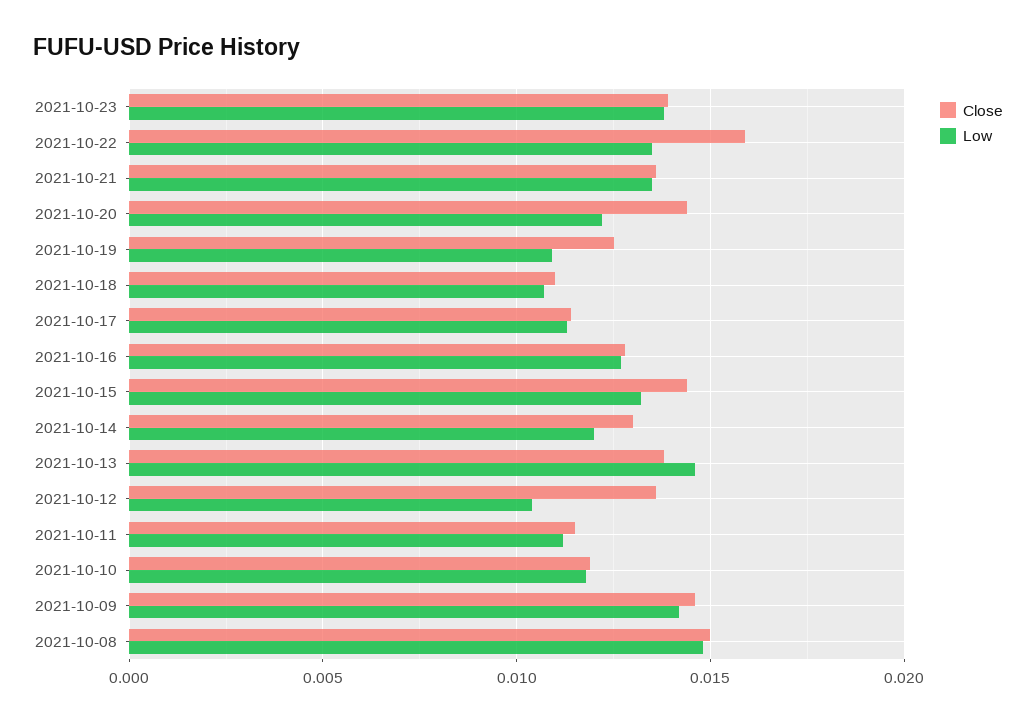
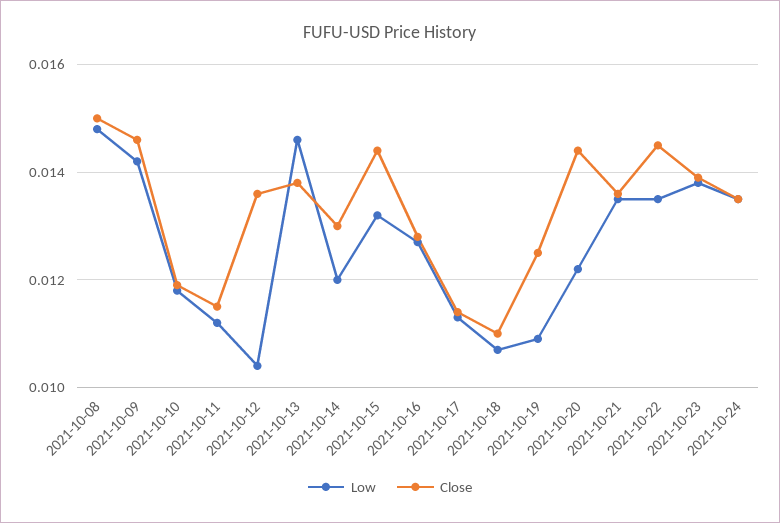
Close, 2021-10-22: 0.016 -> 0.0145
Low, 2021-10-24: none -> 0.0135
Close, 2021-10-24: none -> 0.0135

